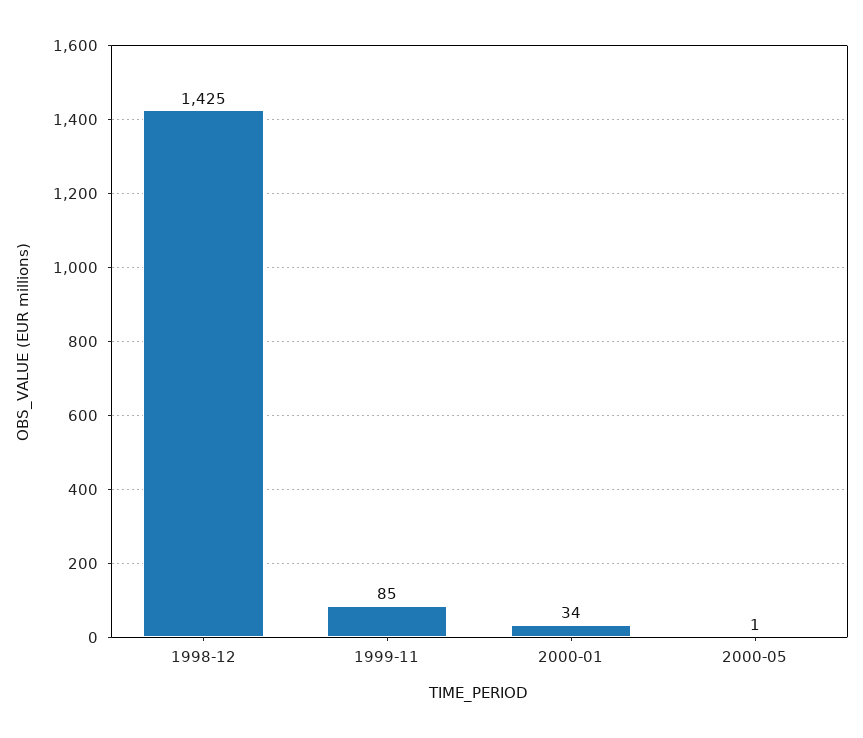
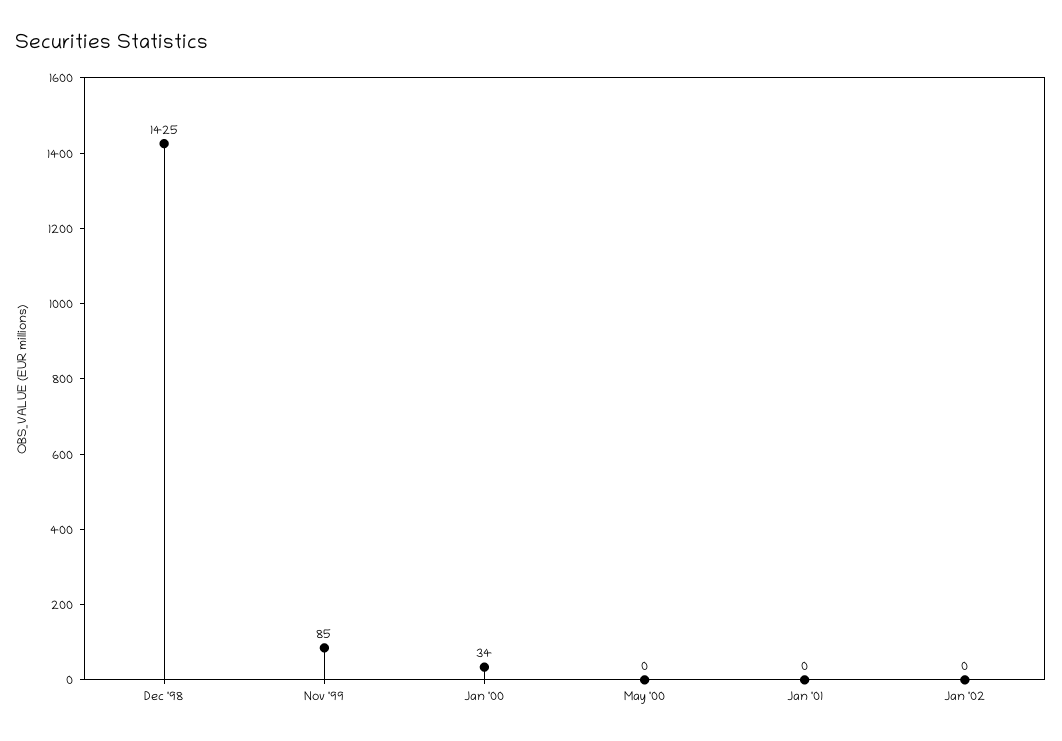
2000-05: 1 -> 0
Jan '01: none -> 0
Jan '02: none -> 0

